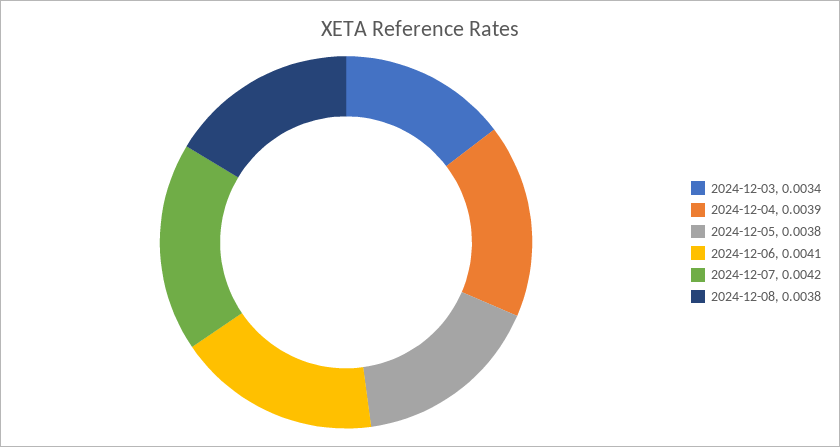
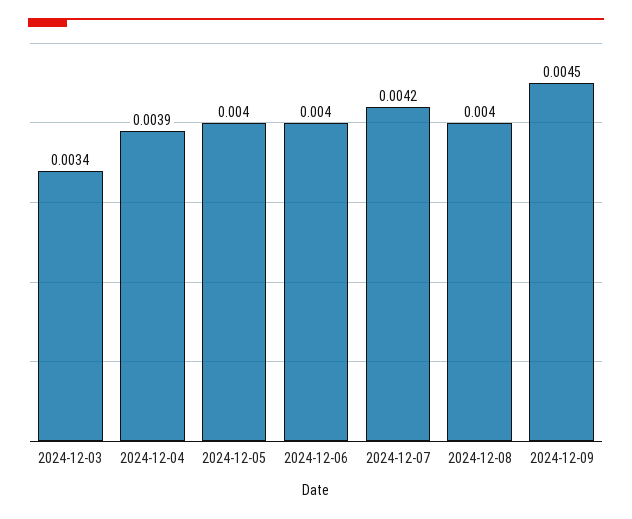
2024-12-05: 0.0038 -> 0.004
2024-12-06: 0.0041 -> 0.004
2024-12-08: 0.0038 -> 0.004
2024-12-09: none -> 0.0045

